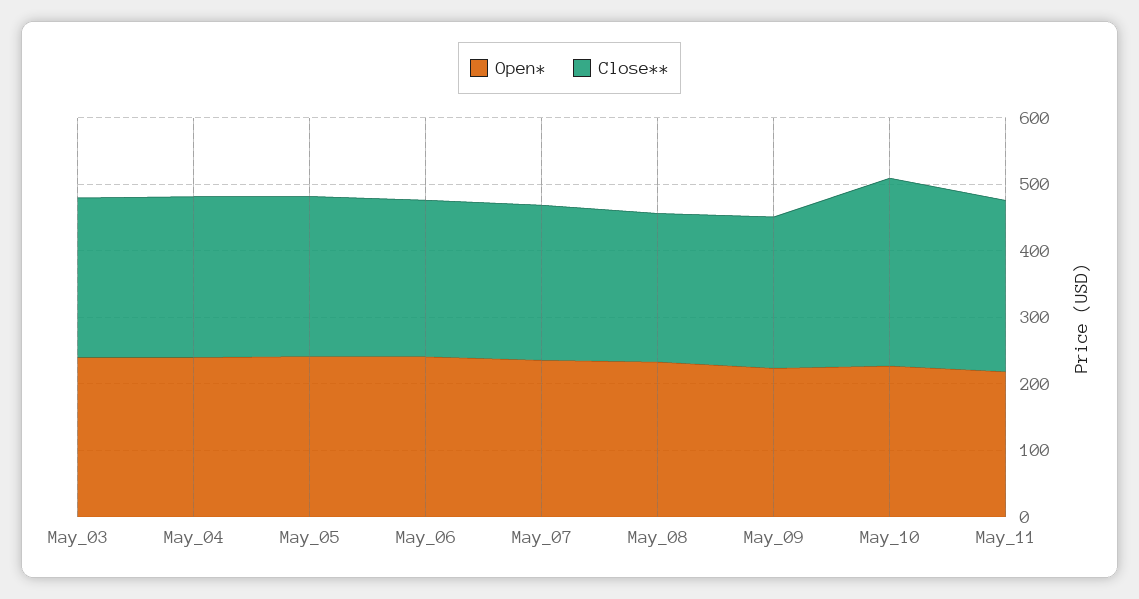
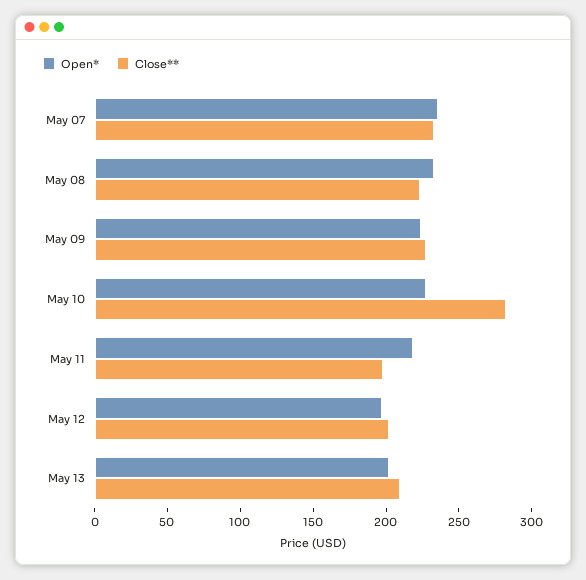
Open*, May_03: 240 -> none
Close**, May_03: 240 -> none
Open*, May_04: 240 -> none
Close**, May_04: 240 -> none
Open*, May_05: 240 -> none
Close**, May_05: 240 -> none
Open*, May_06: 240 -> none
Close**, May_06: 240 -> none
Close**, May_11: 260 -> 200
Open*, May 12: none -> 200
Close**, May 12: none -> 200
Open*, May 13: none -> 200
Close**, May 13: none -> 210

